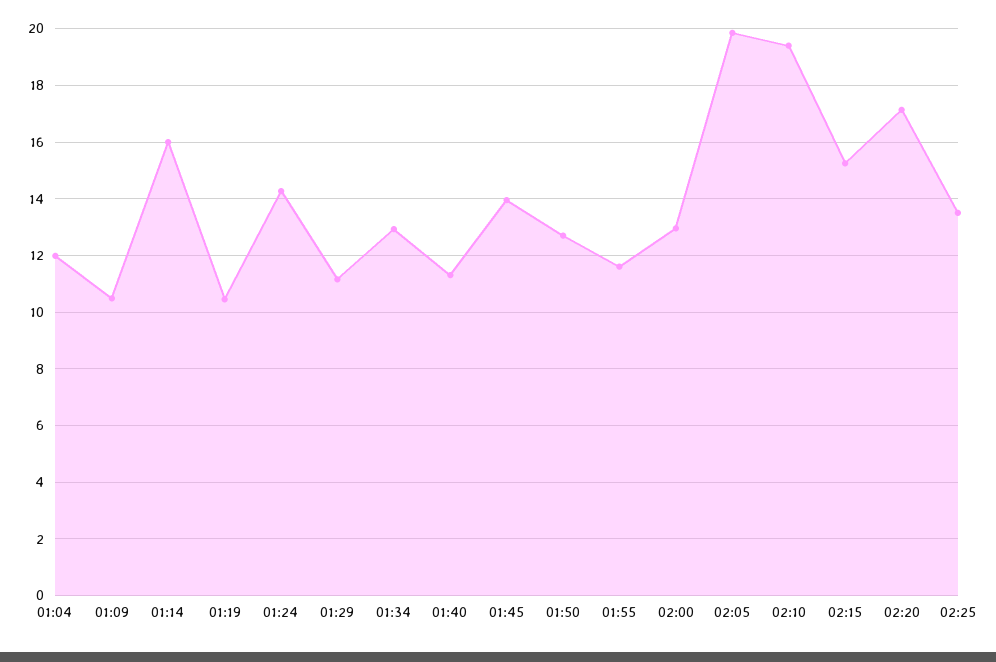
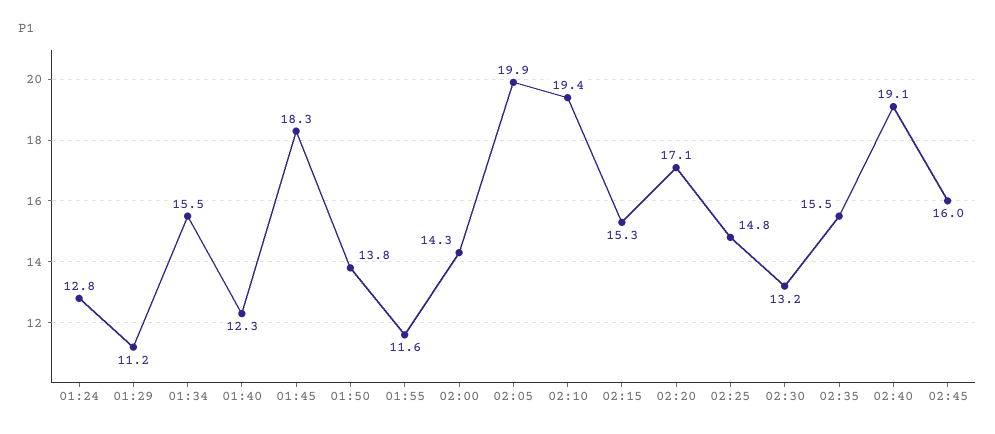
01:04: 12 -> none
01:09: 10.5 -> none
01:14: 16 -> none
01:19: 10.5 -> none
01:24: 14.25 -> 12.8
01:34: 13 -> 15.5
01:40: 11.25 -> 12.3
01:45: 14 -> 18.3
01:50: 12.75 -> 13.8
02:00: 13 -> 14.3
02:25: 13.5 -> 14.8
02:30: none -> 13.2
02:35: none -> 15.5
02:40: none -> 19.1
02:45: none -> 16

